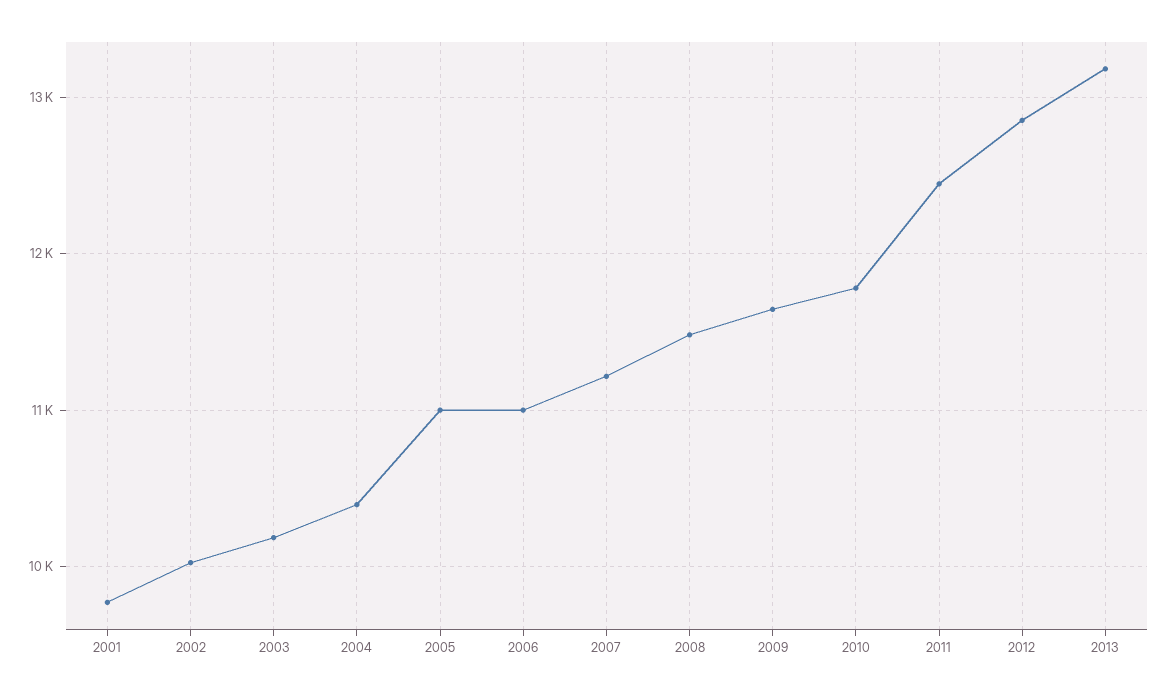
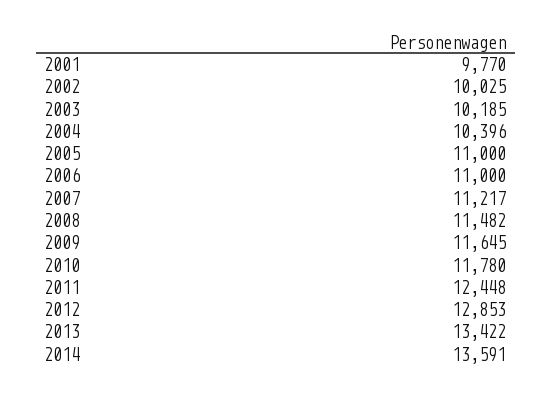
2013: 13200 -> 13422
2014: none -> 13591

